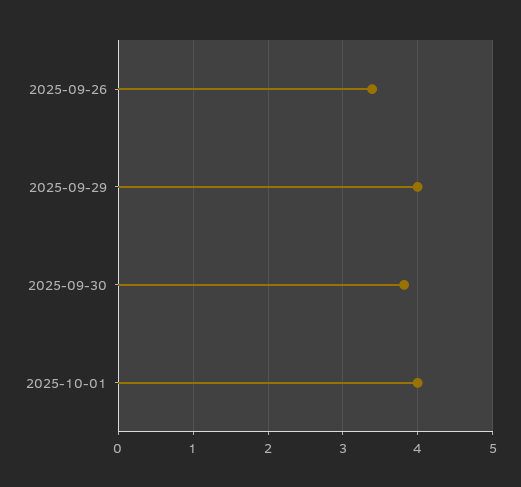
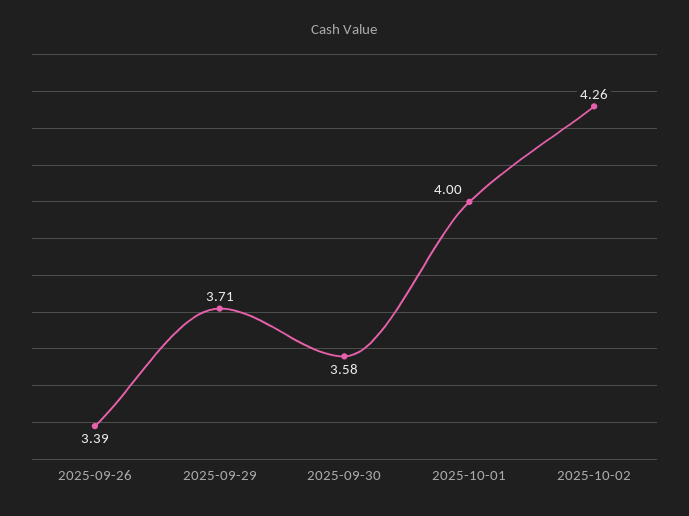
2025-09-29: 4 -> 3.71
2025-09-30: 3.8 -> 3.58
2025-10-02: none -> 4.26

